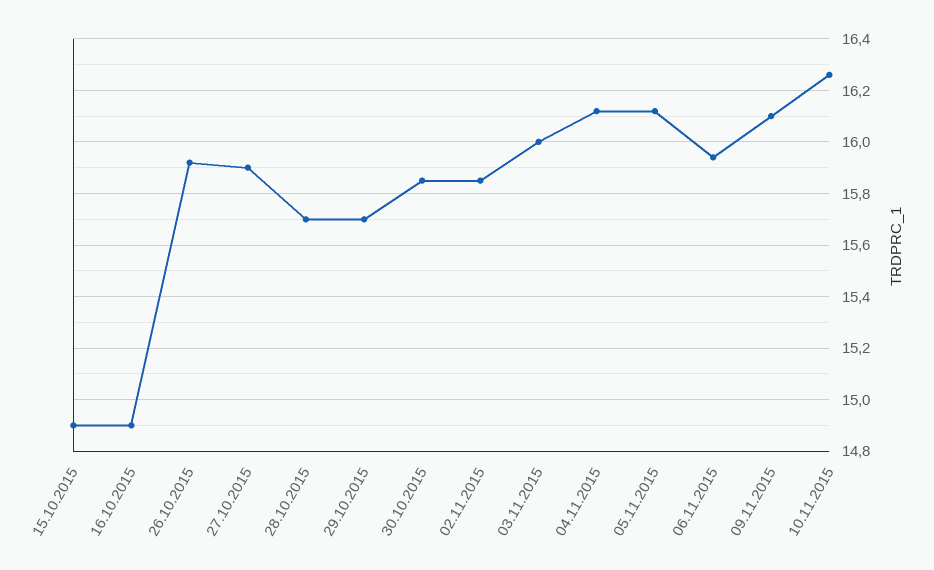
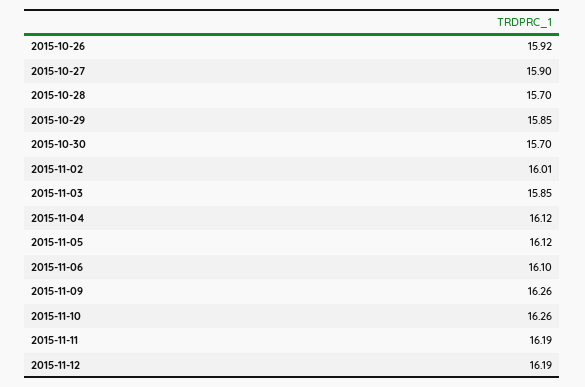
15.10.2015: 14.9 -> none
16.10.2015: 14.9 -> none
29.10.2015: 15.7 -> 15.85
30.10.2015: 15.85 -> 15.7
02.11.2015: 15.85 -> 16.01
03.11.2015: 16 -> 15.85
06.11.2015: 15.95 -> 16.1
09.11.2015: 16.1 -> 16.26
2015-11-11: none -> 16.19
2015-11-12: none -> 16.19

